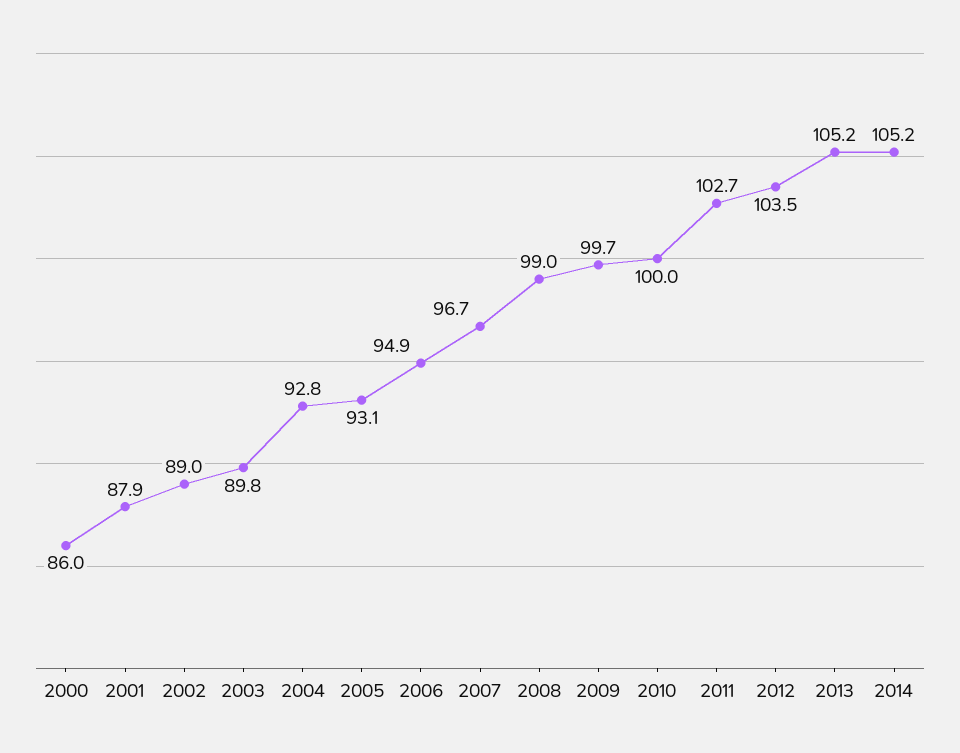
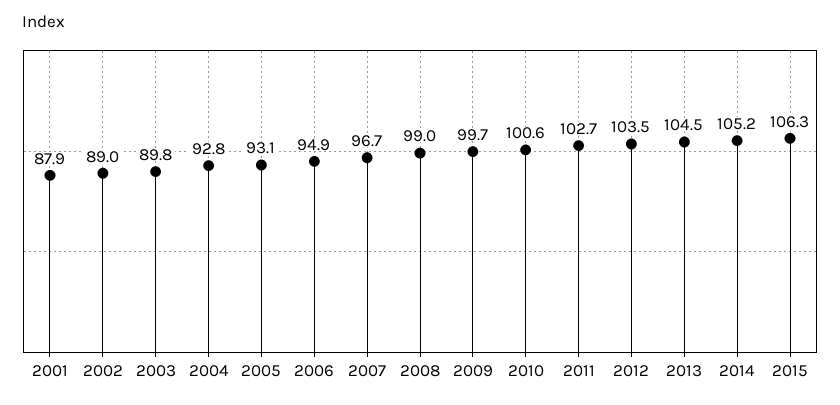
2000: 86 -> none
2010: 100 -> 100.6
2013: 105.2 -> 104.5
2015: none -> 106.3

